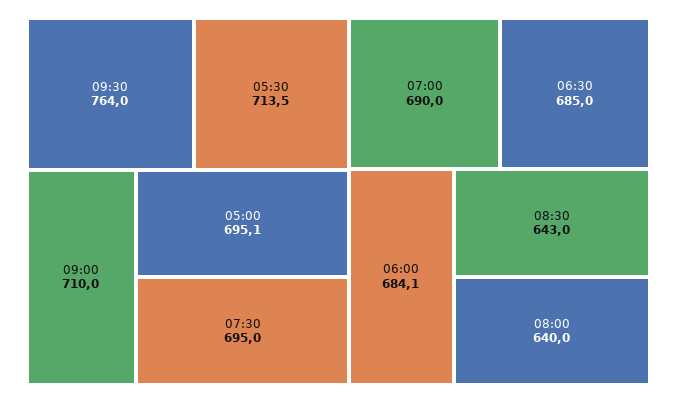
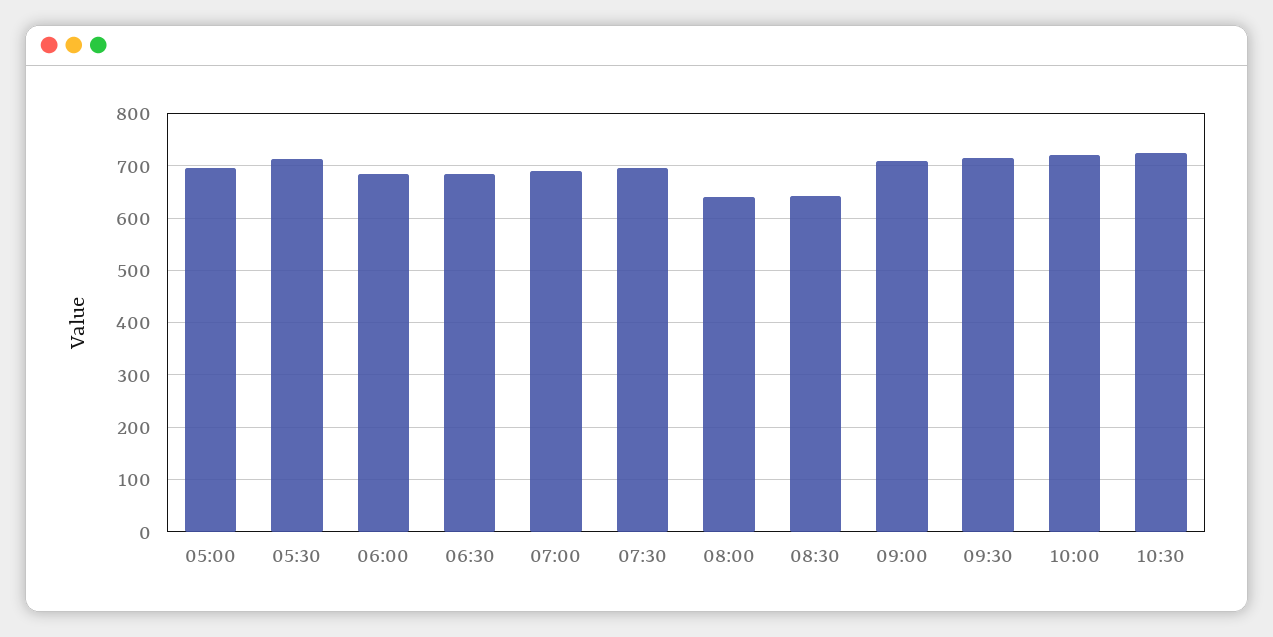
09:30: 764 -> 720
10:00: none -> 720
10:30: none -> 720

